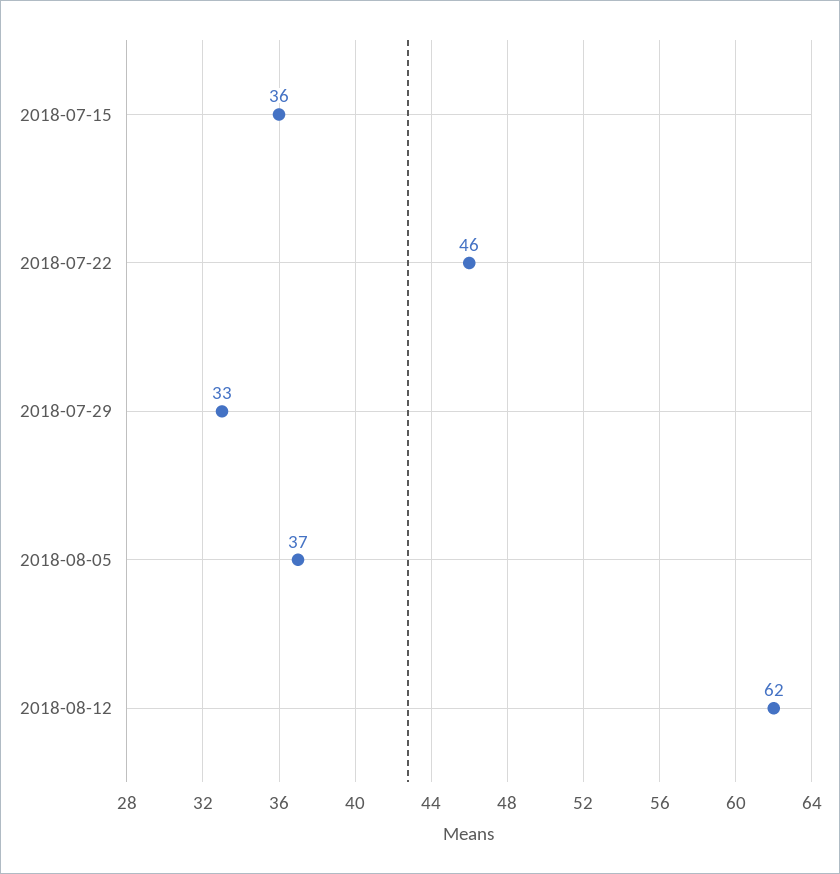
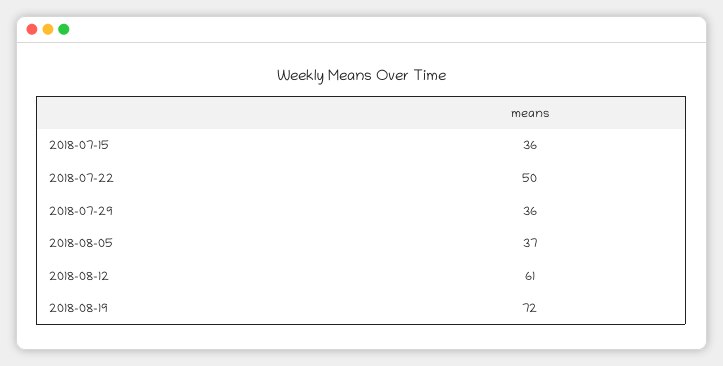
2018-07-22: 46 -> 50
2018-07-29: 33 -> 36
2018-08-12: 62 -> 61
2018-08-19: none -> 72

